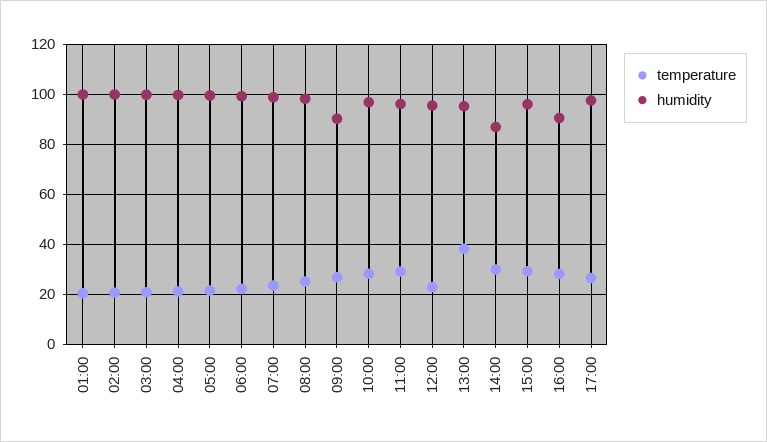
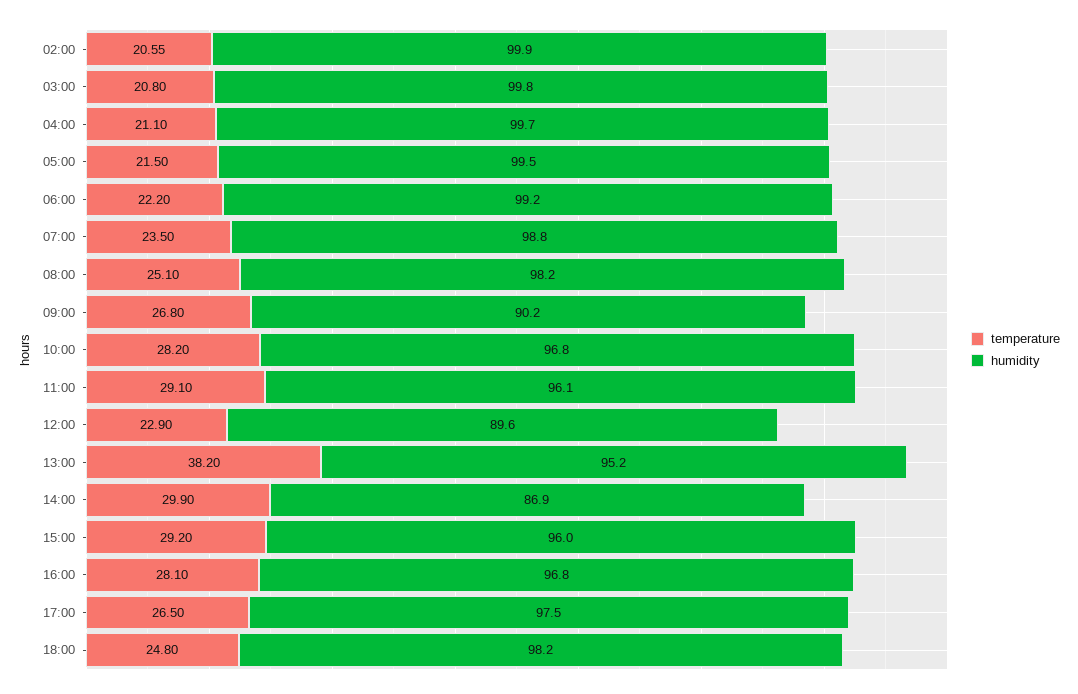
temperature, 01:00: 20 -> none
humidity, 01:00: 100 -> none
humidity, 12:00: 95 -> 89.6
humidity, 16:00: 90 -> 96.8
temperature, 18:00: none -> 24.8
humidity, 18:00: none -> 98.2

